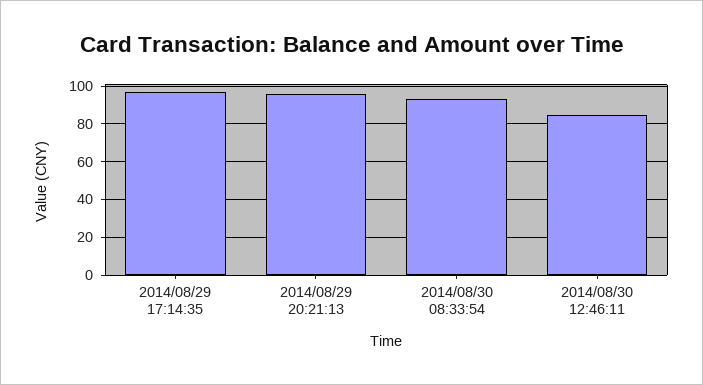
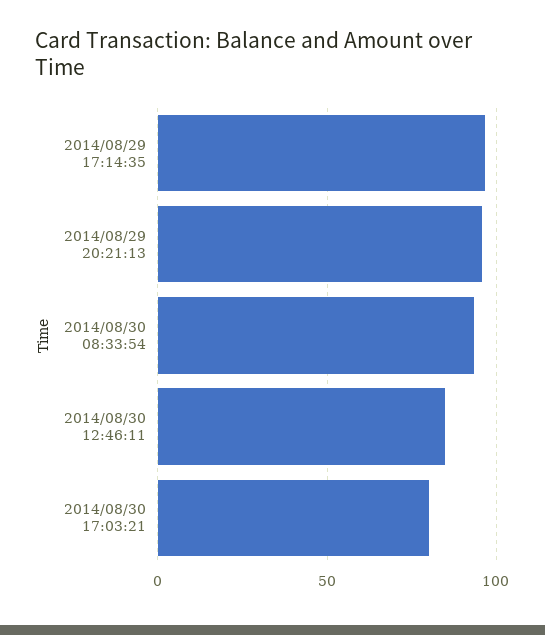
2014/08/30 17:03:21: none -> 80

